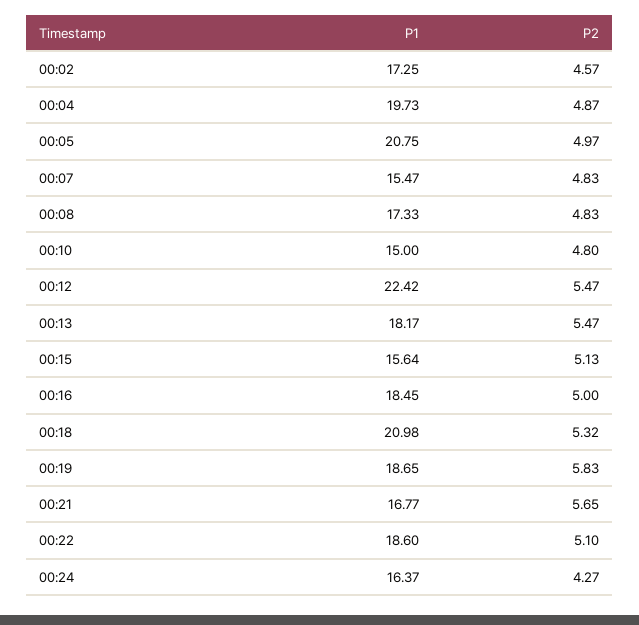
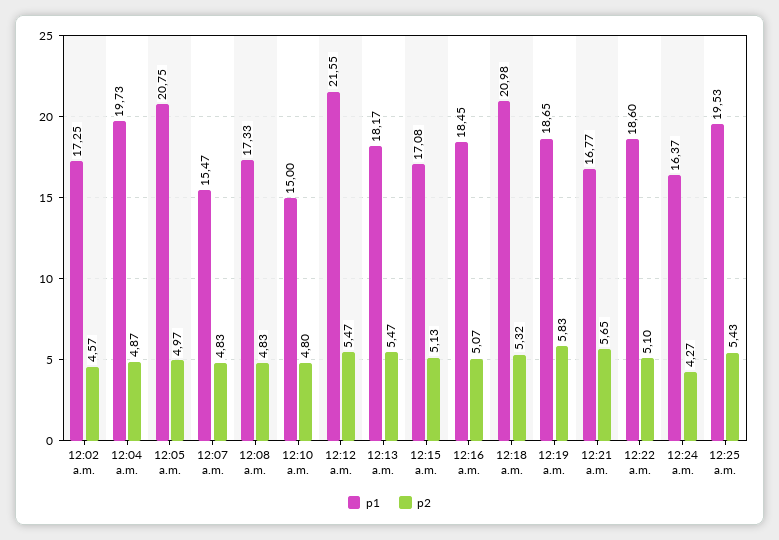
P1, 00:12: 22.42 -> 21.55
P1, 00:15: 15.64 -> 17.08
P2, 00:16: 5 -> 5.07
P1, 12:25 a.m.: none -> 19.53
P2, 12:25 a.m.: none -> 5.43

